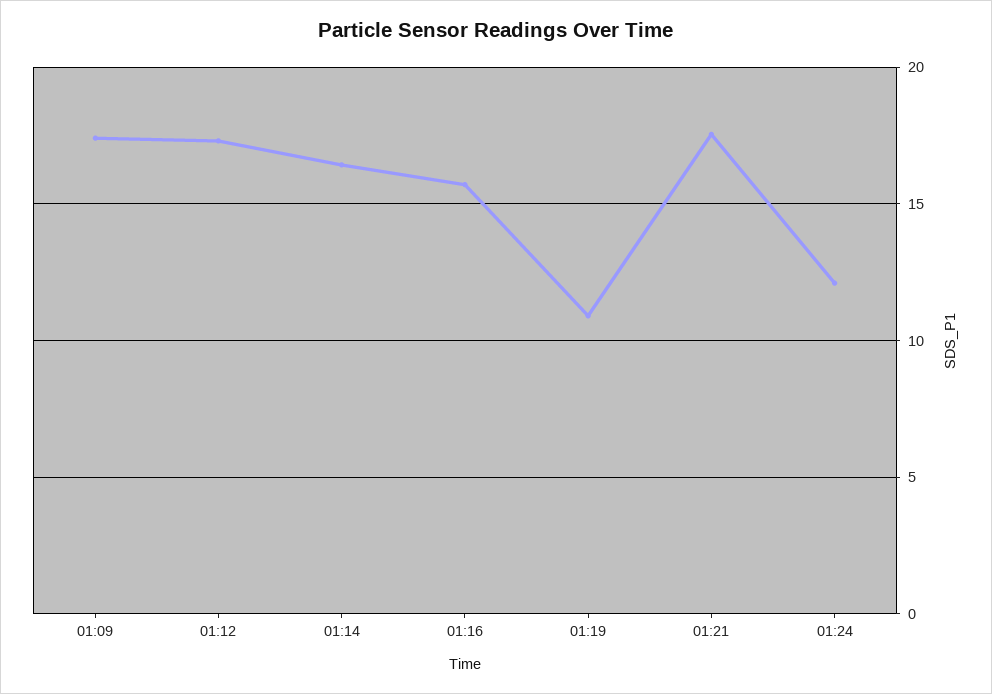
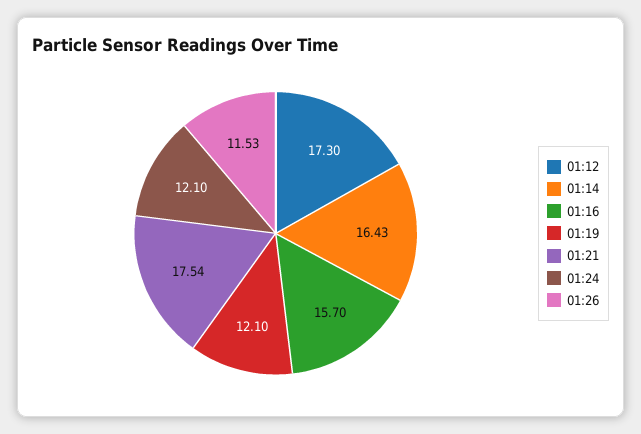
01:09: 17.5 -> none
01:19: 11 -> 12.1
01:26: none -> 11.53

